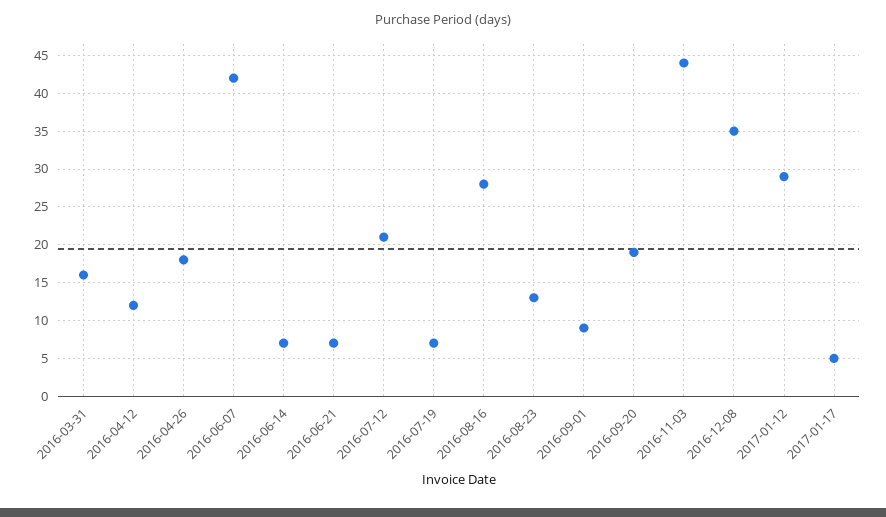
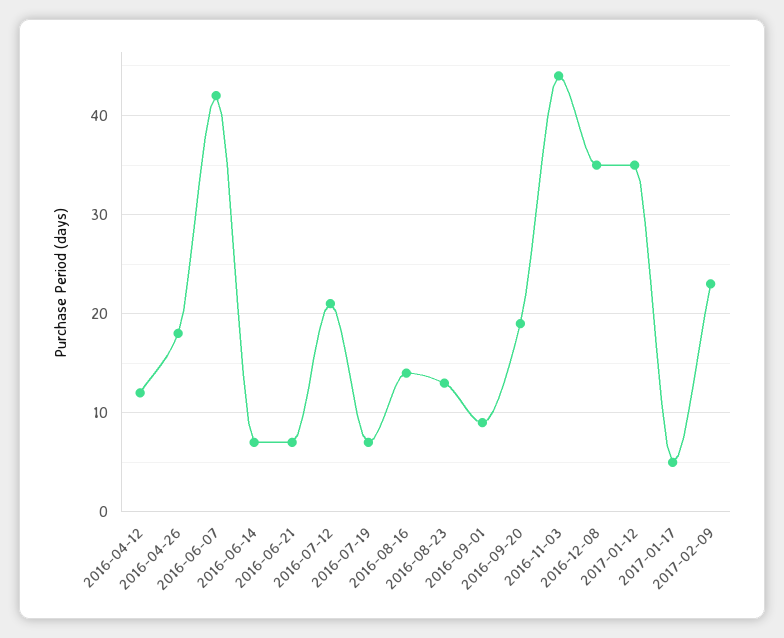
2016-03-31: 16 -> none
2016-08-16: 28 -> 14
2017-01-12: 29 -> 35
2017-02-09: none -> 23

